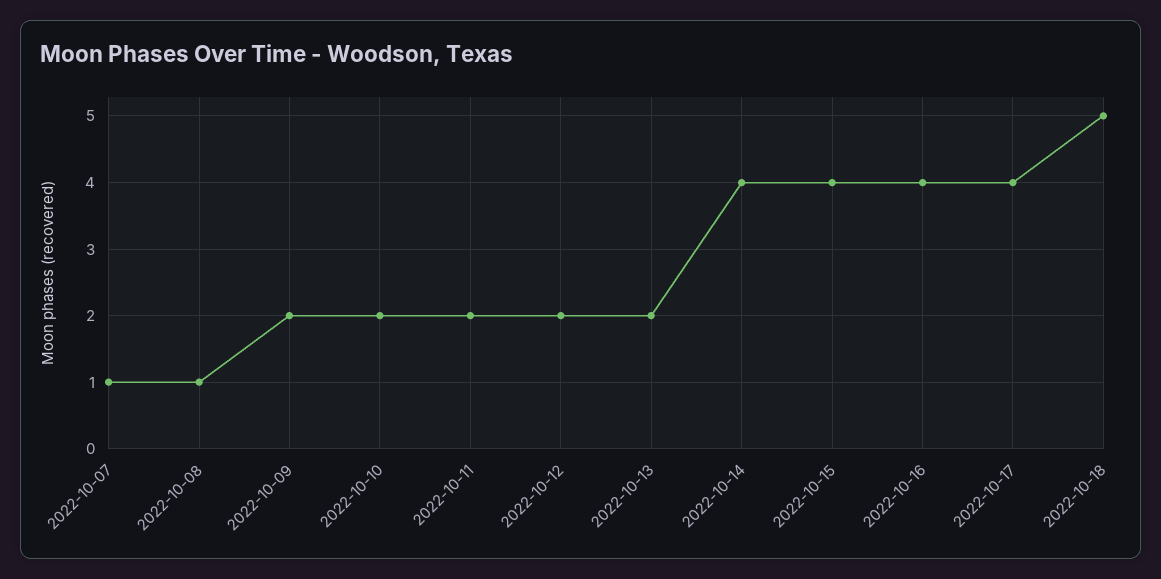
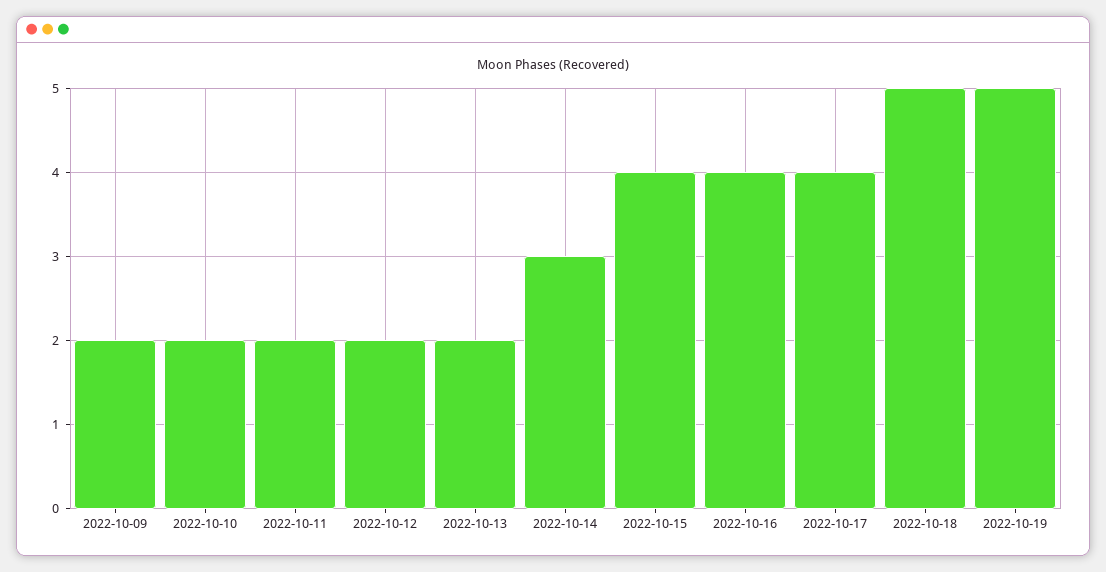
2022-10-07: 1 -> none
2022-10-08: 1 -> none
2022-10-14: 4 -> 3
2022-10-19: none -> 5

